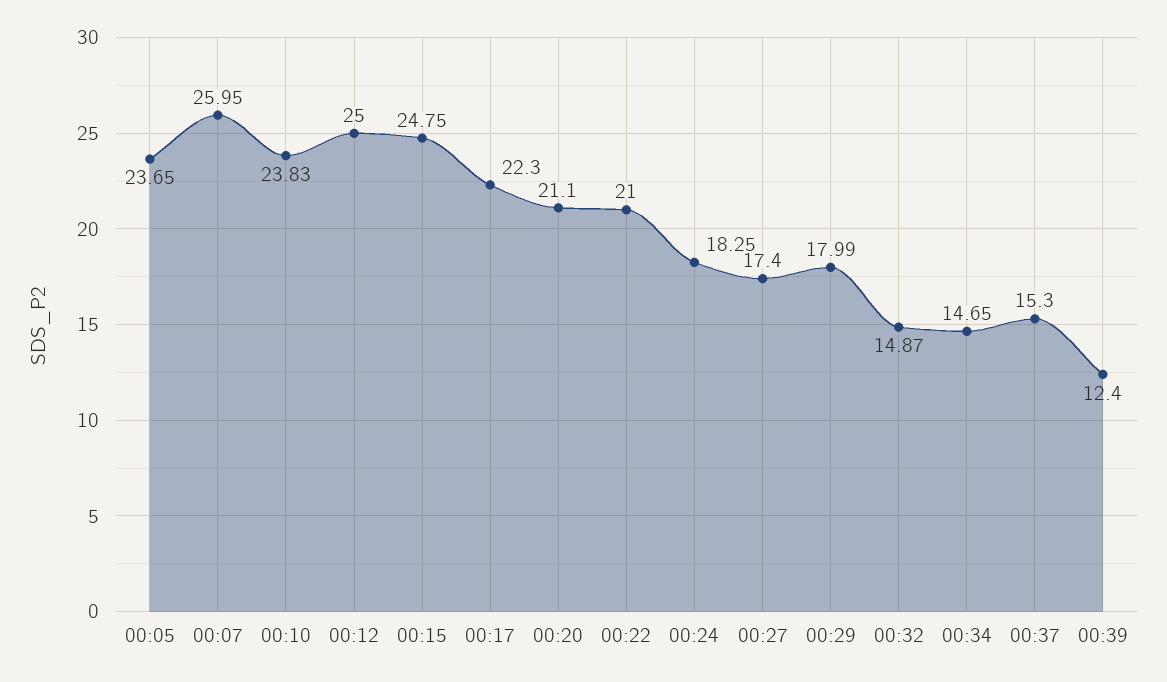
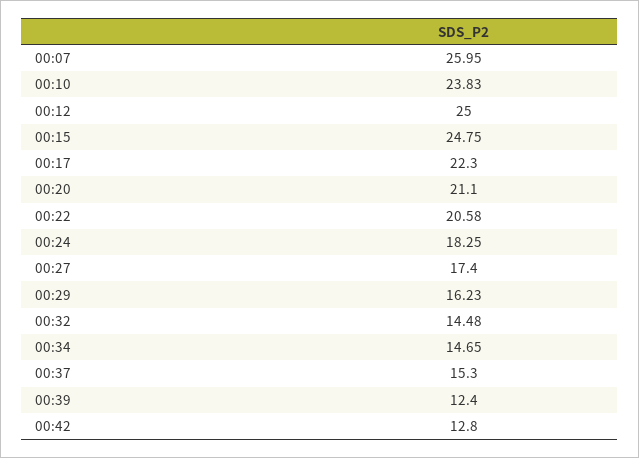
00:05: 23.65 -> none
00:22: 21 -> 20.58
00:29: 17.99 -> 16.23
00:32: 14.87 -> 14.48
00:42: none -> 12.8

